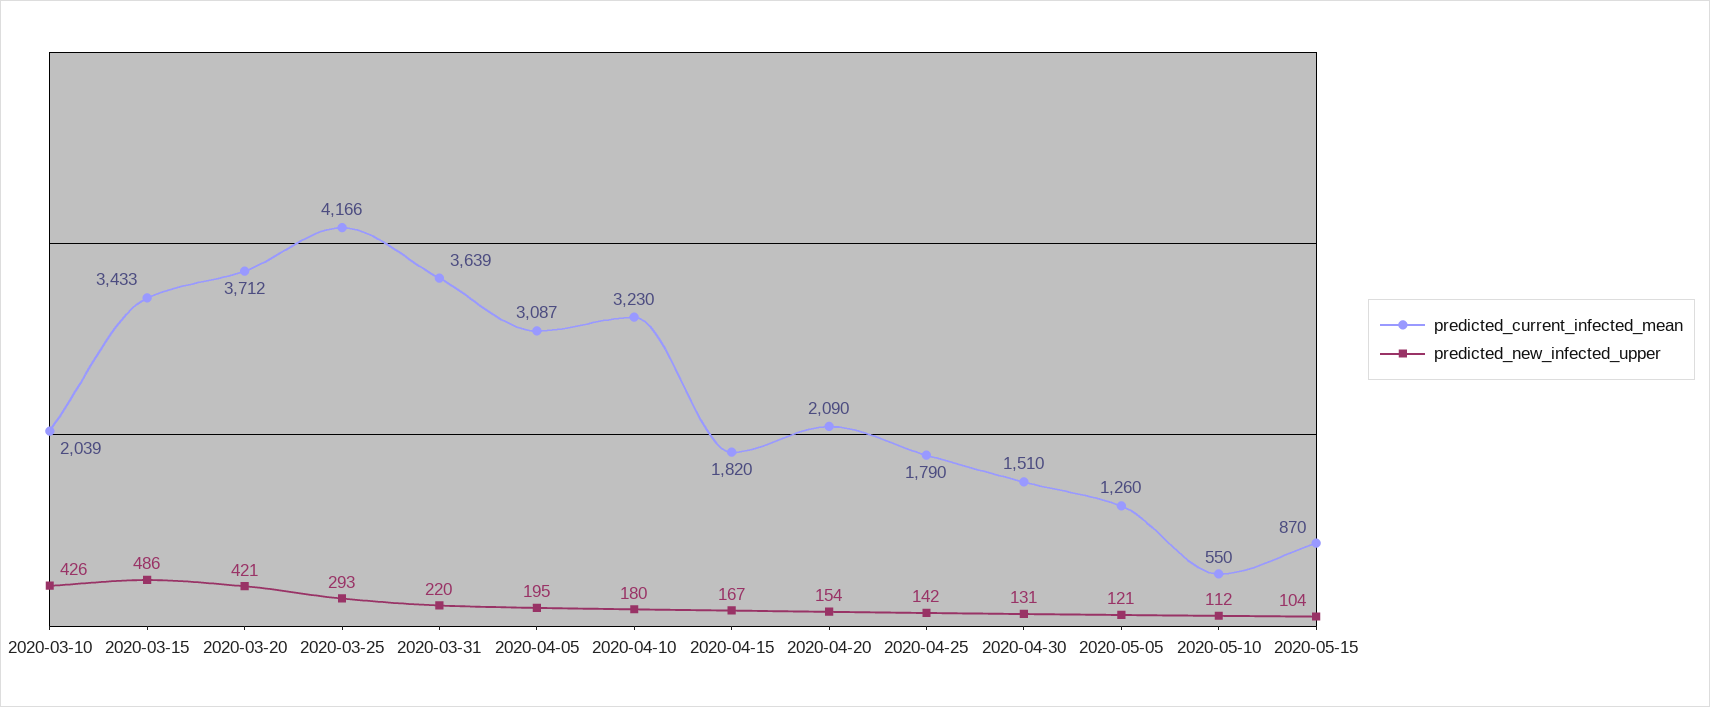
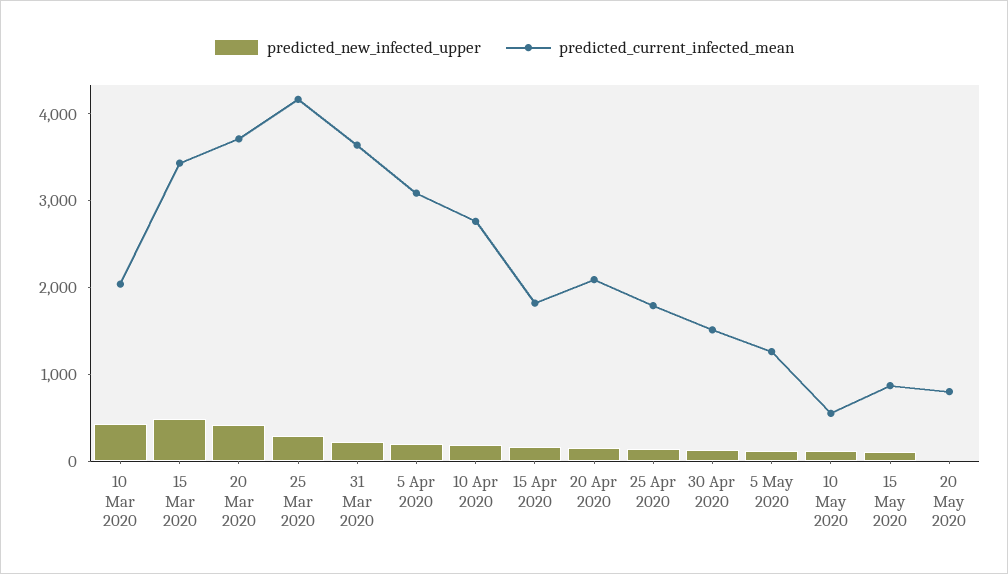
predicted_current_infected_mean, 2020-04-10: 3230 -> 2800
predicted_new_infected_upper, 20 May 2020: none -> 0
predicted_current_infected_mean, 20 May 2020: none -> 800

